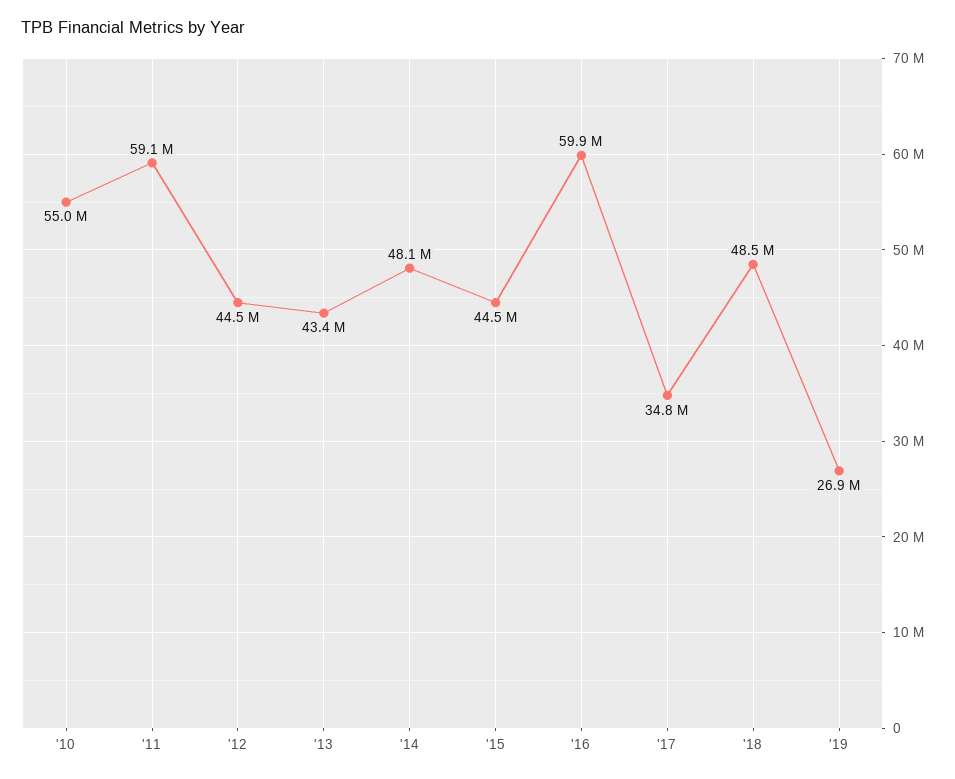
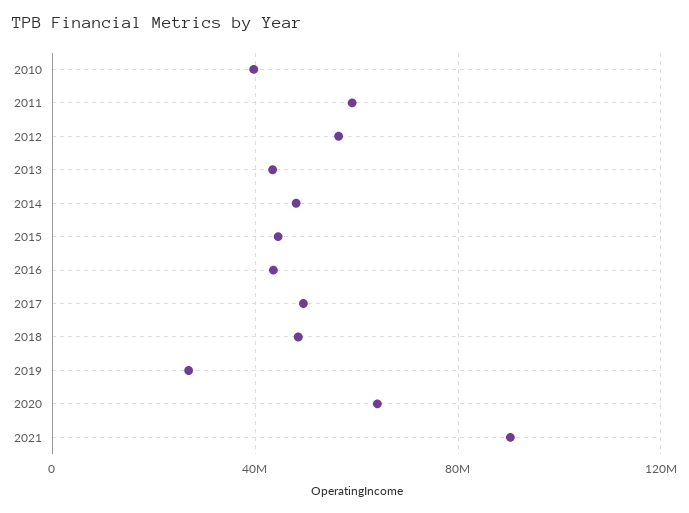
'10: 55000000 -> 40000000
'12: 44500000 -> 55000000
'16: 59900000 -> 45000000
'17: 34800000 -> 50000000
2020: none -> 65000000
2021: none -> 90000000

